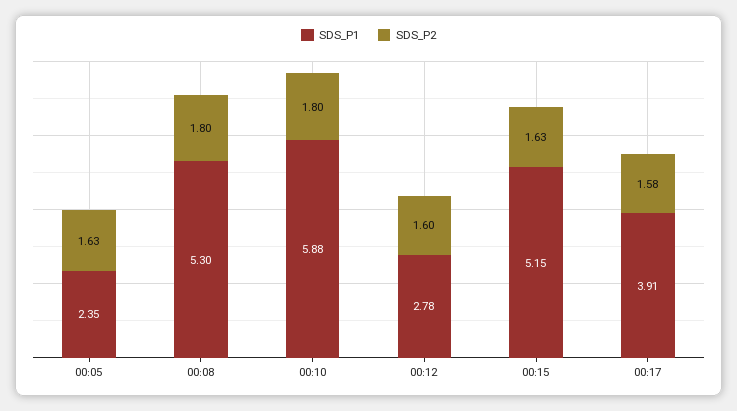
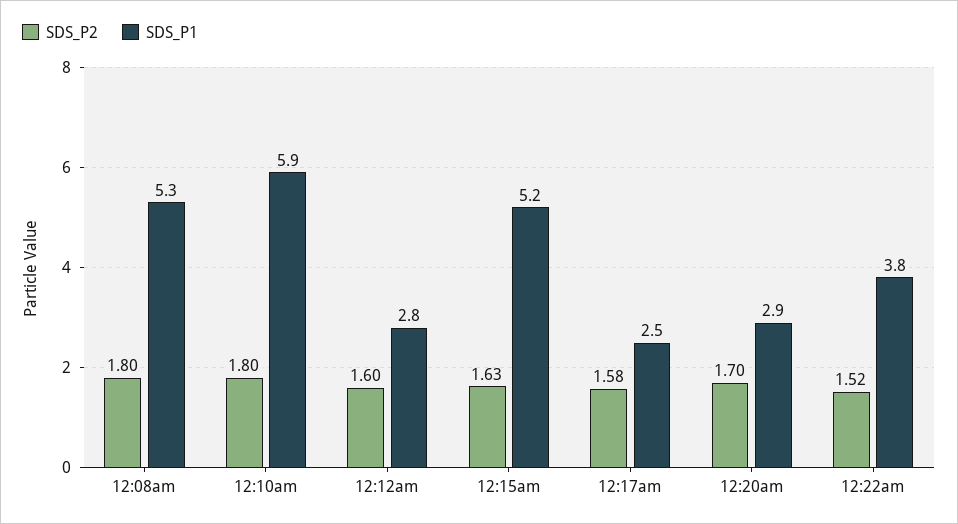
SDS_P1, 00:05: 2.35 -> none
SDS_P2, 00:05: 1.63 -> none
SDS_P1, 00:17: 3.91 -> 2.5
SDS_P2, 12:20am: none -> 1.7
SDS_P1, 12:20am: none -> 2.9
SDS_P2, 12:22am: none -> 1.52
SDS_P1, 12:22am: none -> 3.8

